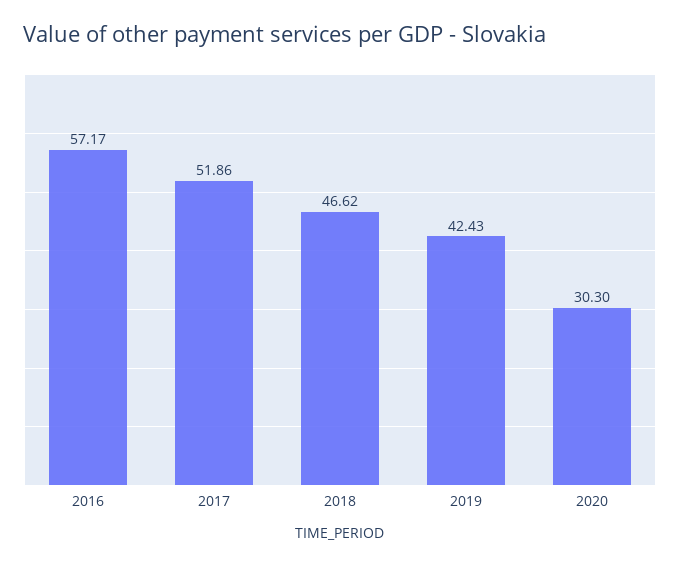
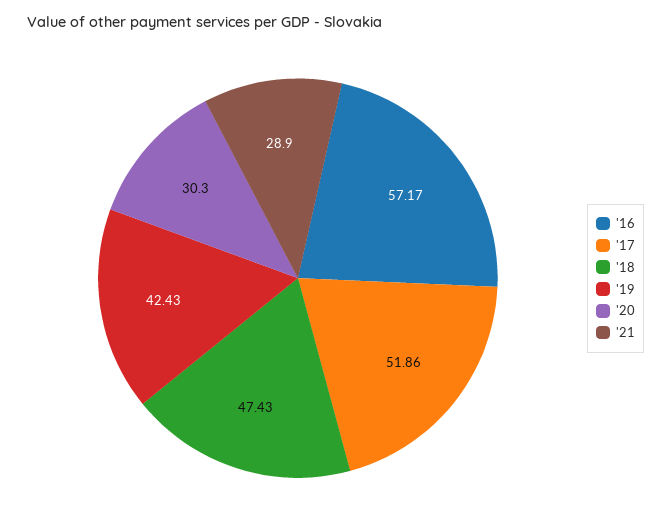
2018: 46.62 -> 47.43
'21: none -> 28.9

